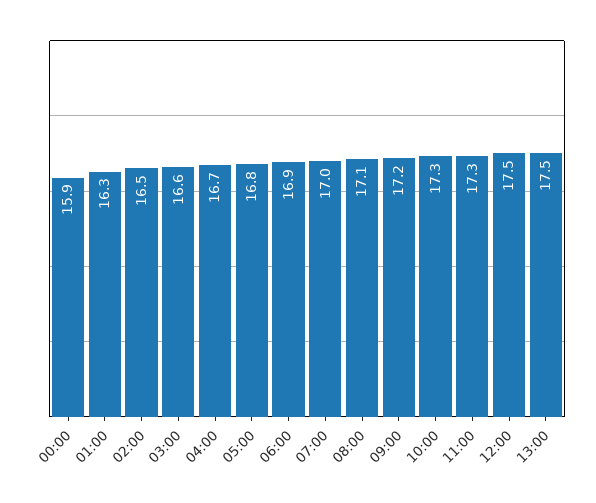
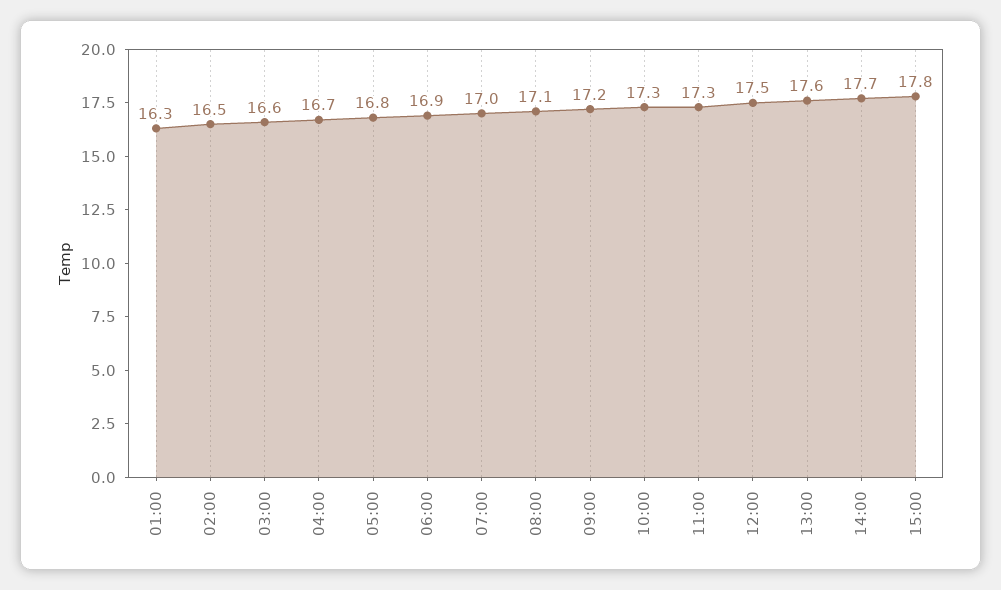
00:00: 15.9 -> none
13:00: 17.5 -> 17.6
14:00: none -> 17.7
15:00: none -> 17.8

